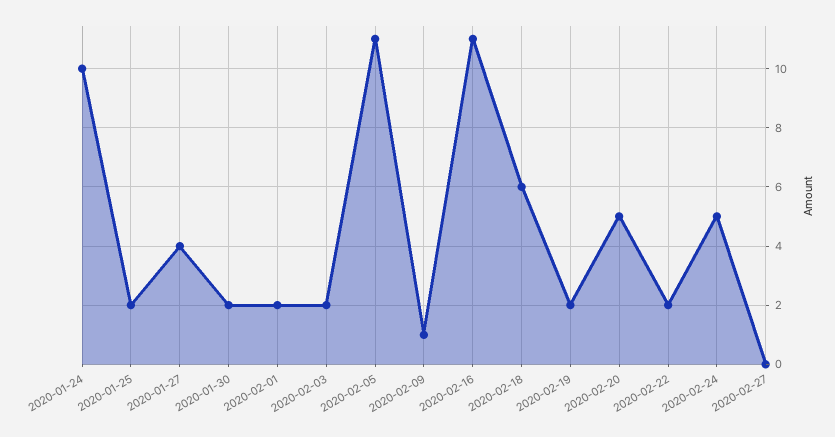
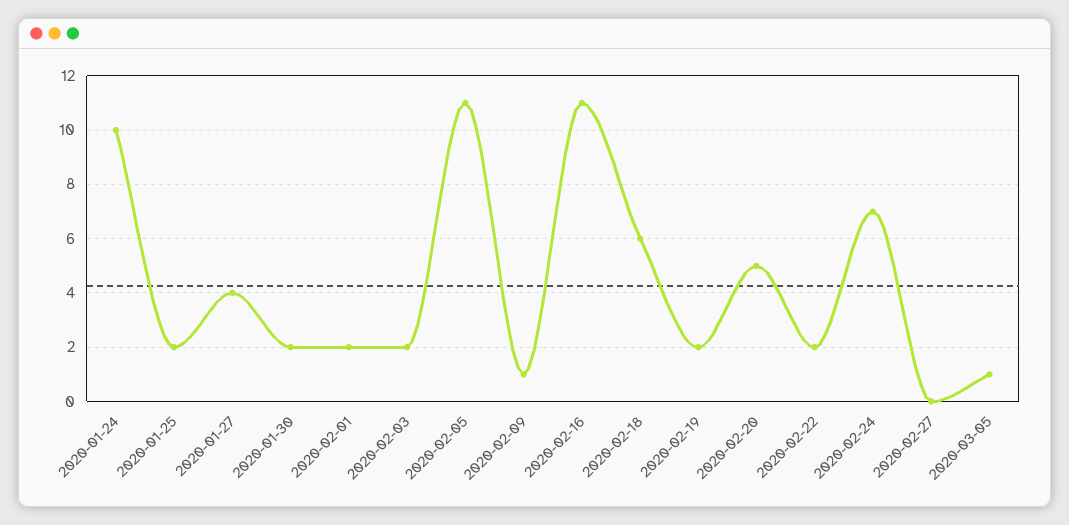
2020-02-24: 5 -> 7
2020-03-05: none -> 1

